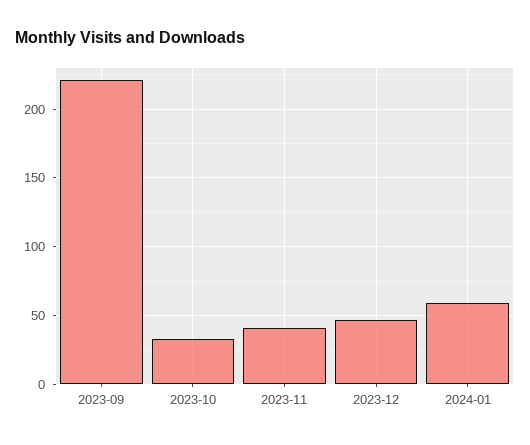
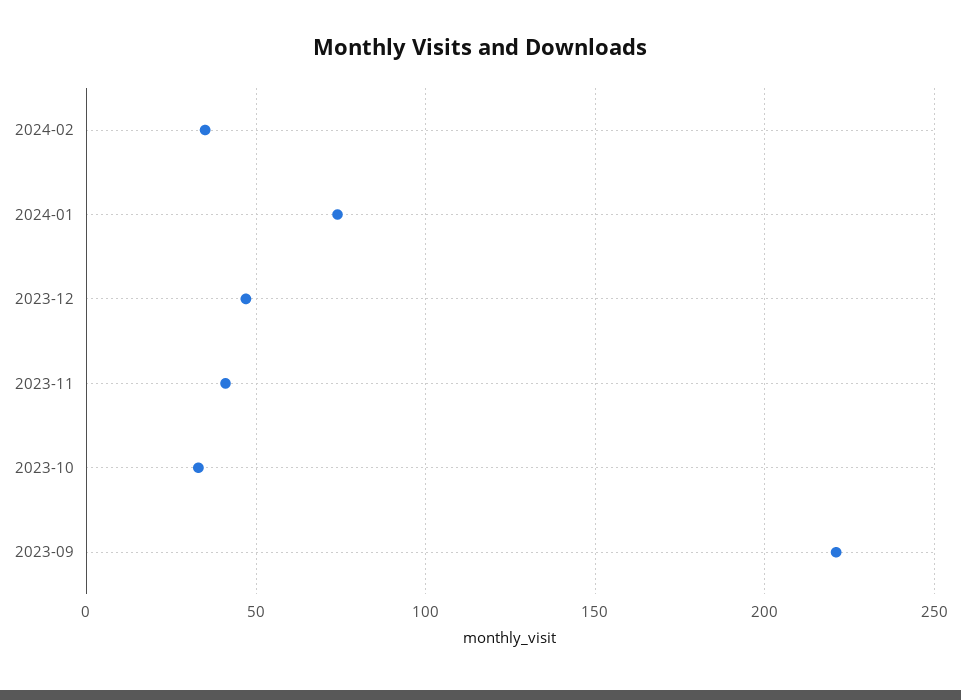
2024-01: 60 -> 75
2024-02: none -> 35

